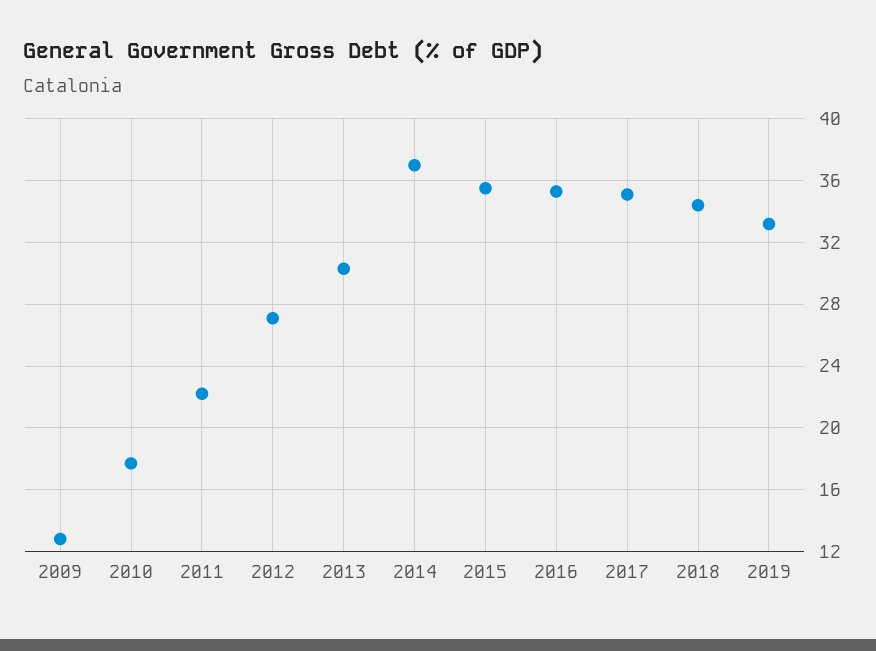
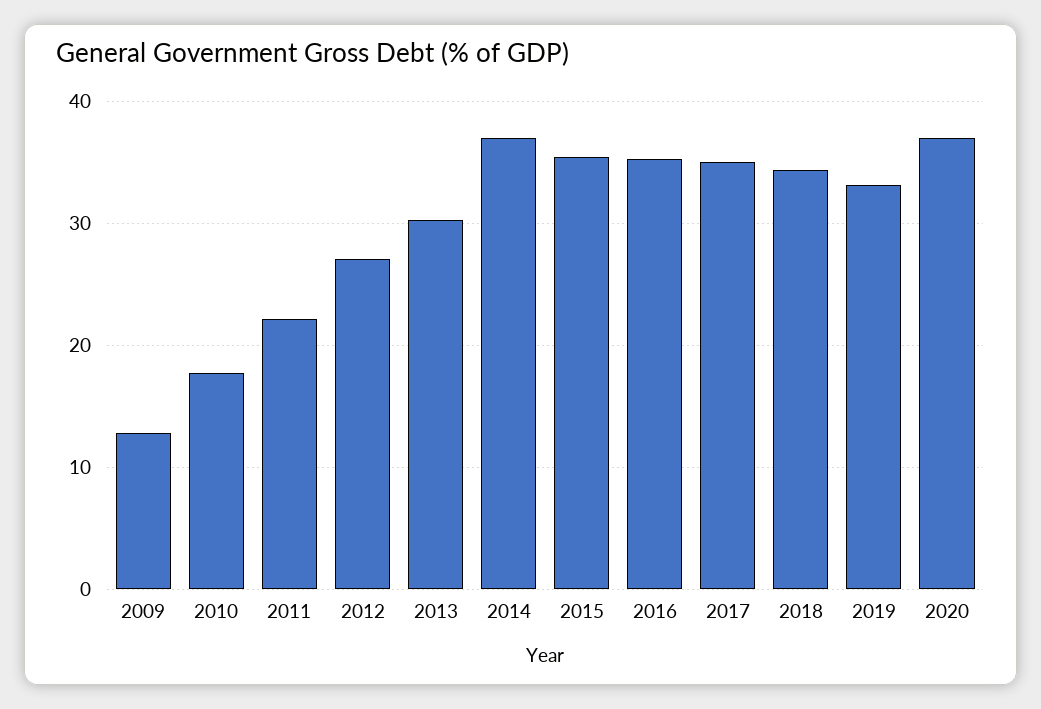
2020: none -> 37

